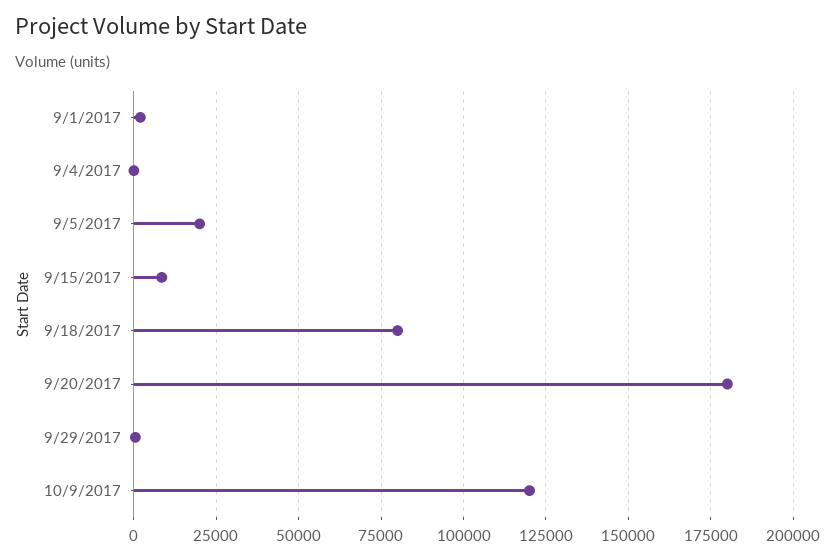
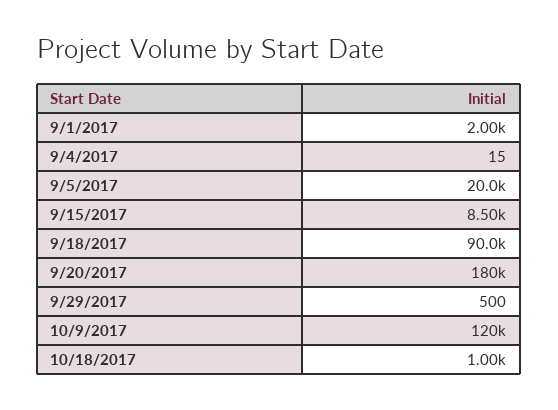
9/18/2017: 80000 -> 90000
10/18/2017: none -> 1000

